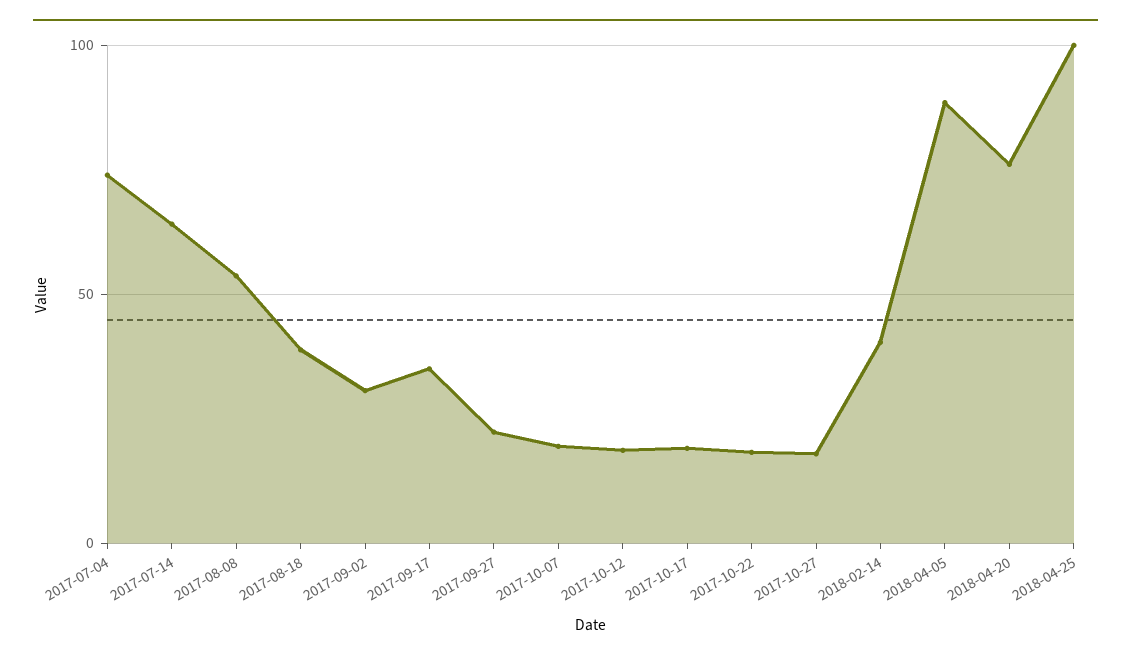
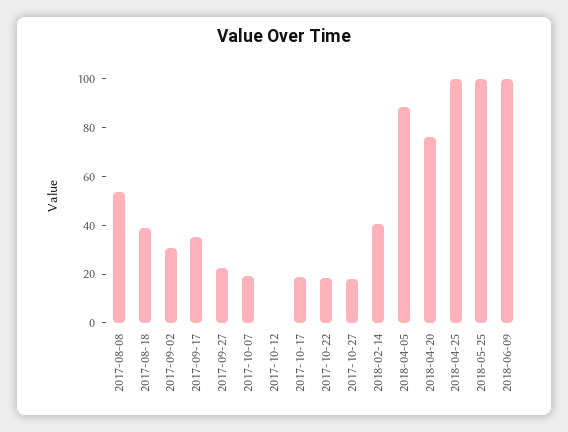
2017-07-04: 75 -> none
2017-07-14: 65 -> none
2017-10-12: 20 -> 0
2018-05-25: none -> 100
2018-06-09: none -> 100

